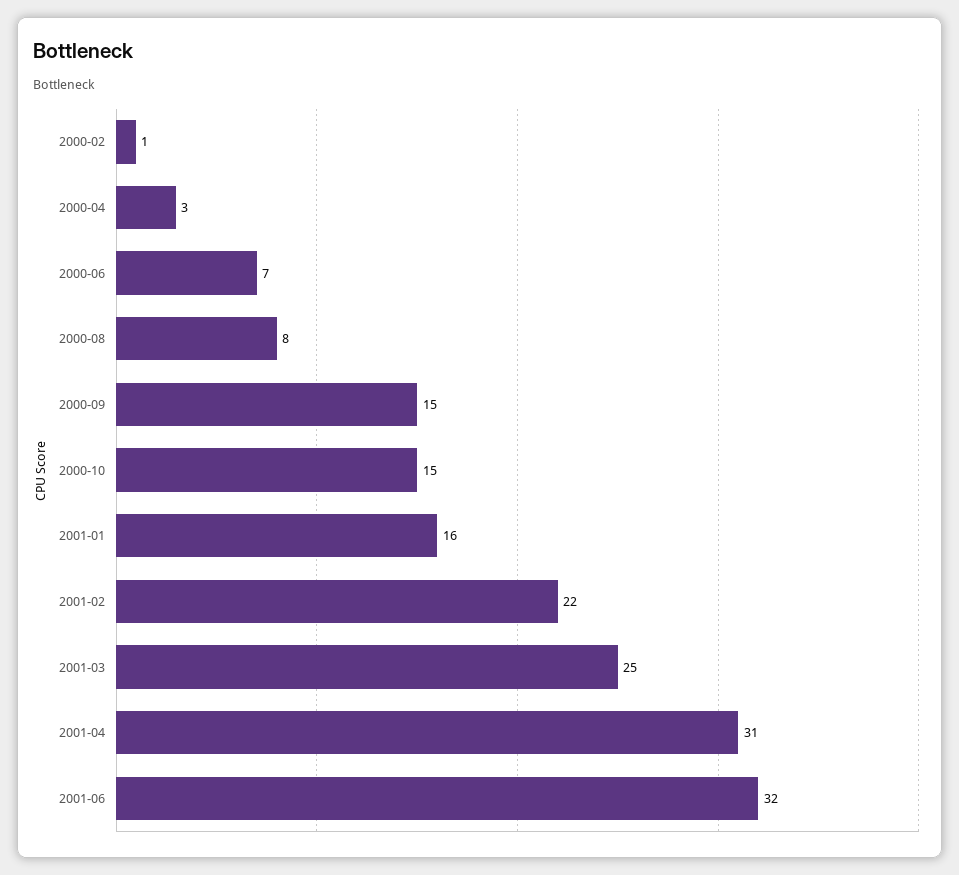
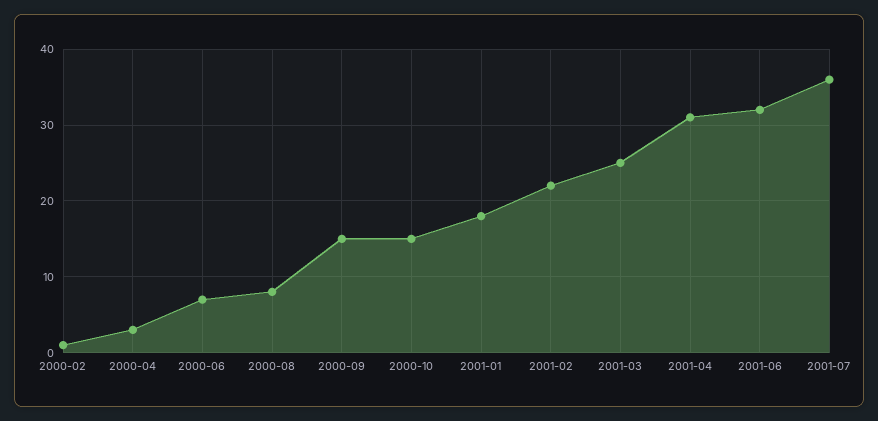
2001-01: 16 -> 18
2001-07: none -> 36

